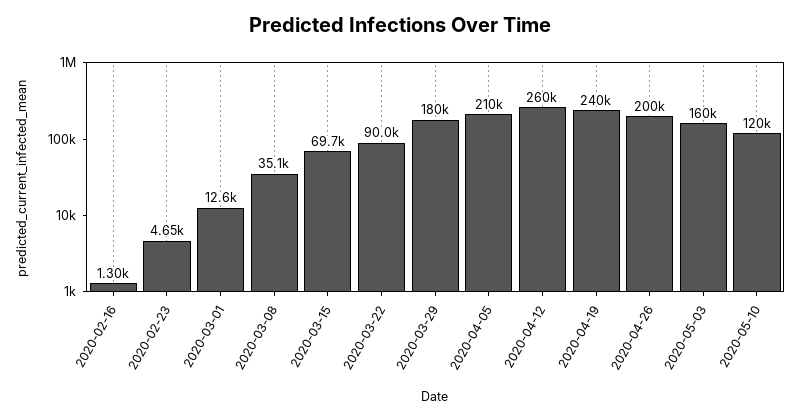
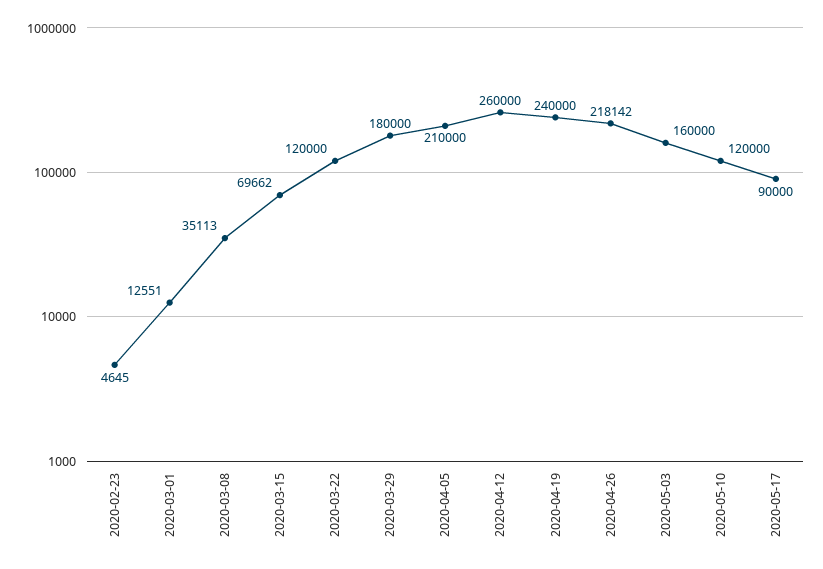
2020-02-16: 1300 -> none
2020-03-22: 90000 -> 120000
2020-04-26: 200000 -> 218142
2020-05-17: none -> 90000

